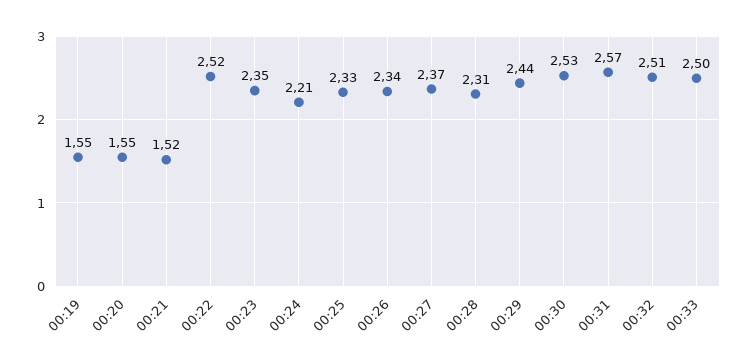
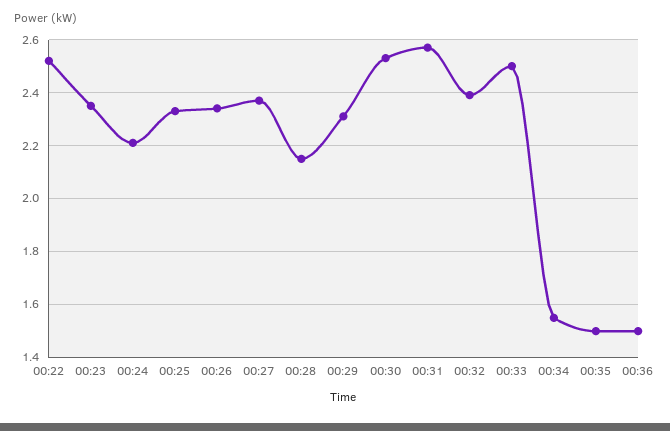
00:19: 1.55 -> none
00:20: 1.55 -> none
00:21: 1.52 -> none
00:28: 2.31 -> 2.15
00:29: 2.44 -> 2.3
00:32: 2.51 -> 2.4
00:34: none -> 1.55
00:35: none -> 1.5
00:36: none -> 1.5

